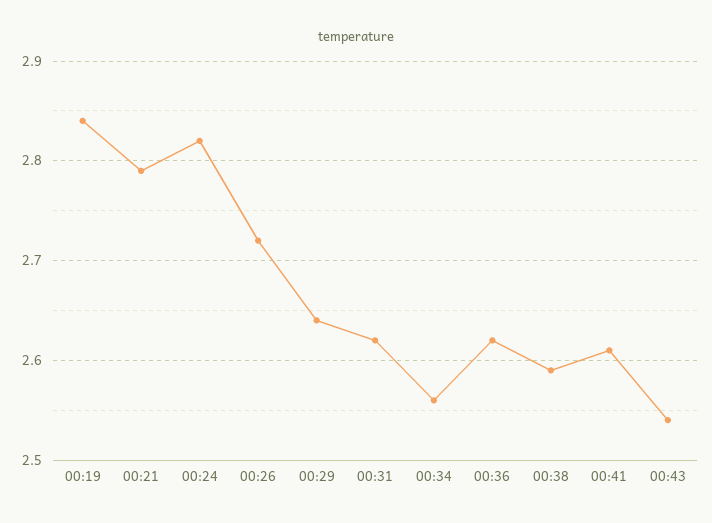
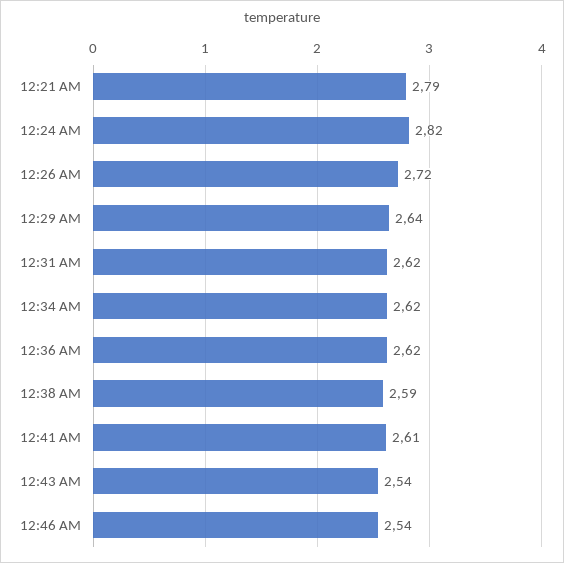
00:19: 2.84 -> none
00:34: 2.56 -> 2.62
12:46 AM: none -> 2.54

